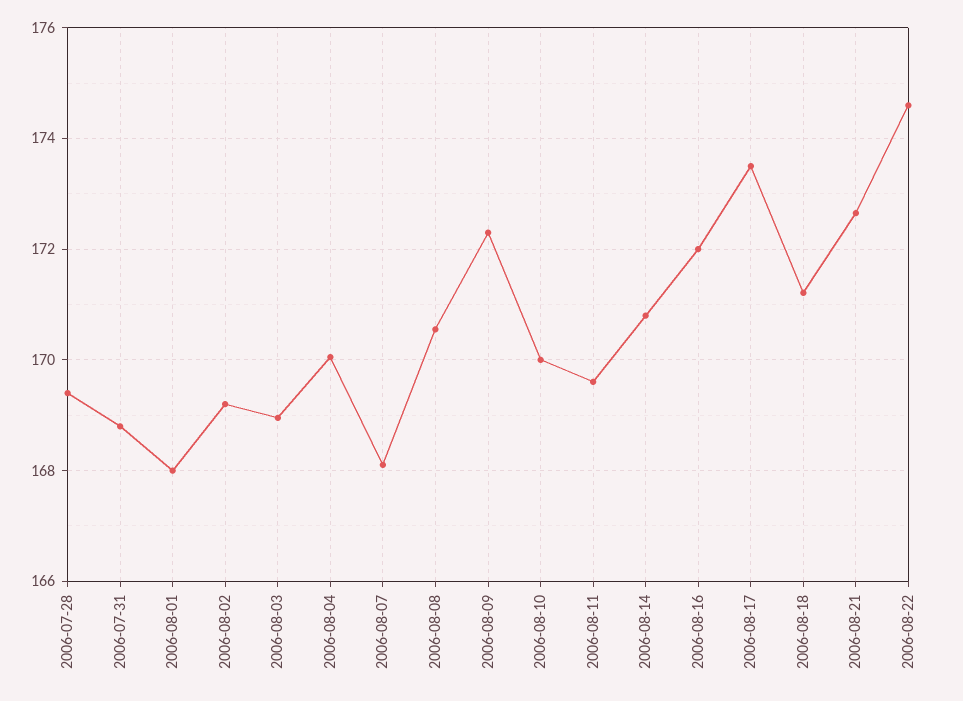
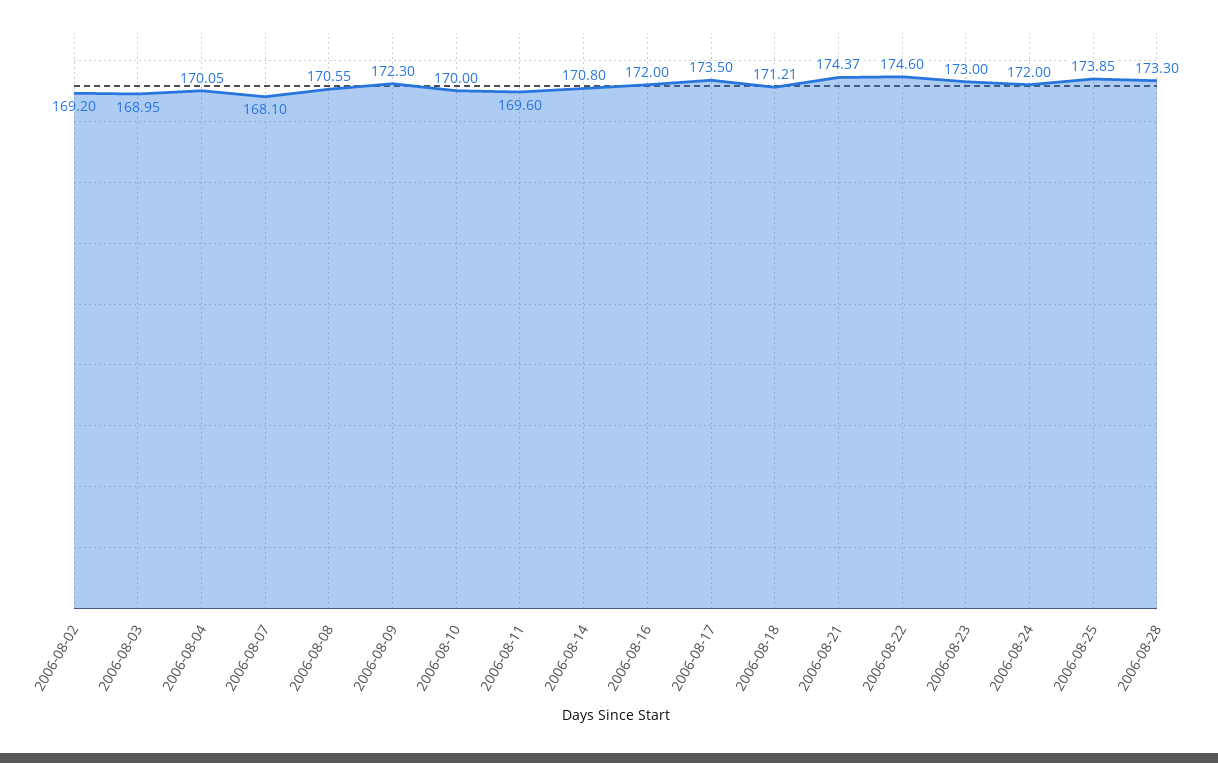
2006-07-28: 169.4 -> none
2006-07-31: 168.8 -> none
2006-08-01: 168 -> none
2006-08-21: 172.6 -> 174.37
2006-08-23: none -> 173
2006-08-24: none -> 172
2006-08-25: none -> 173.85
2006-08-28: none -> 173.3

